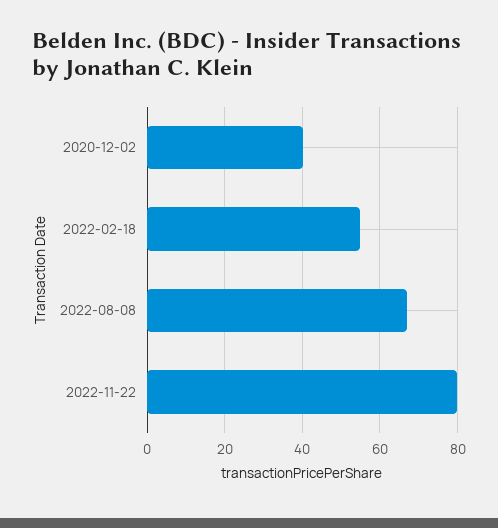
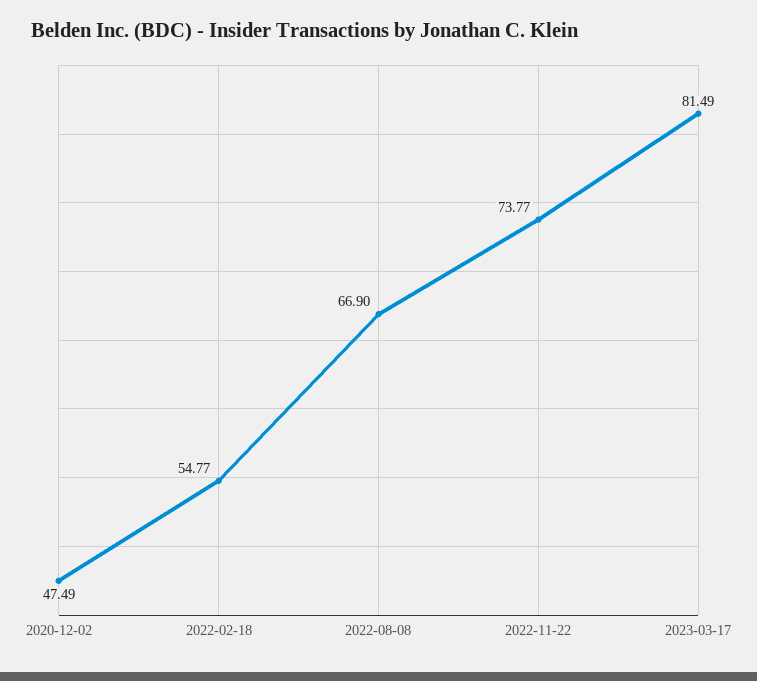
2020-12-02: 40 -> 47.49
2022-11-22: 80 -> 73.77
2023-03-17: none -> 81.49

